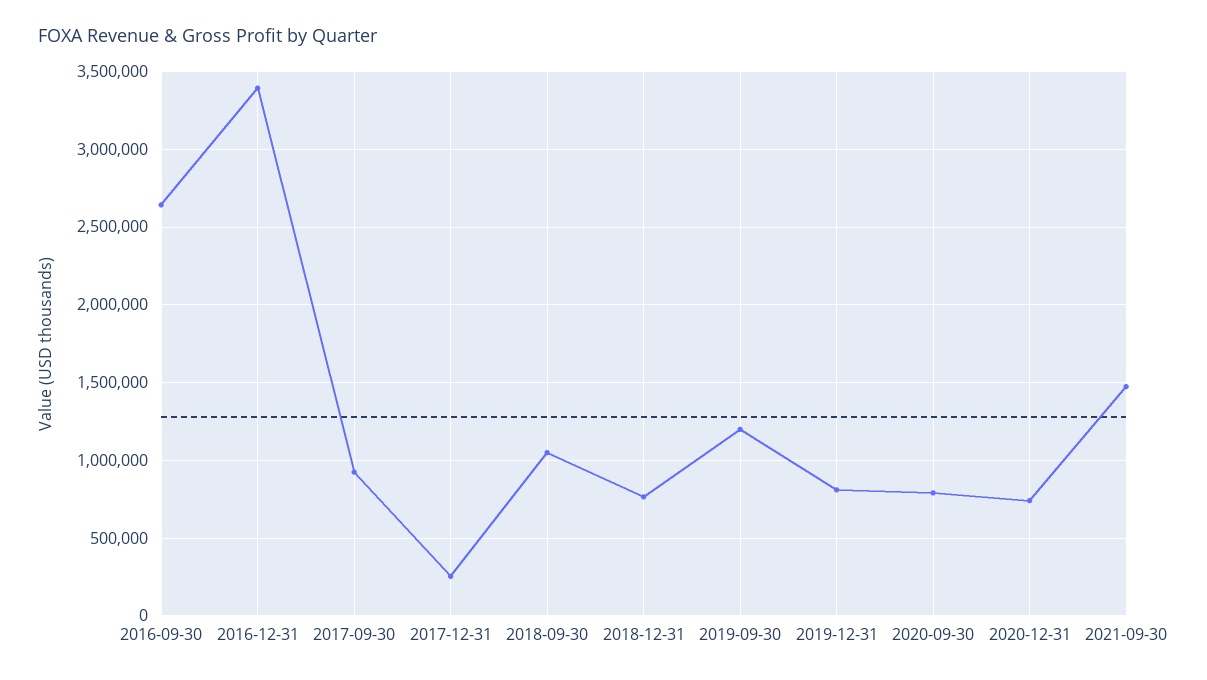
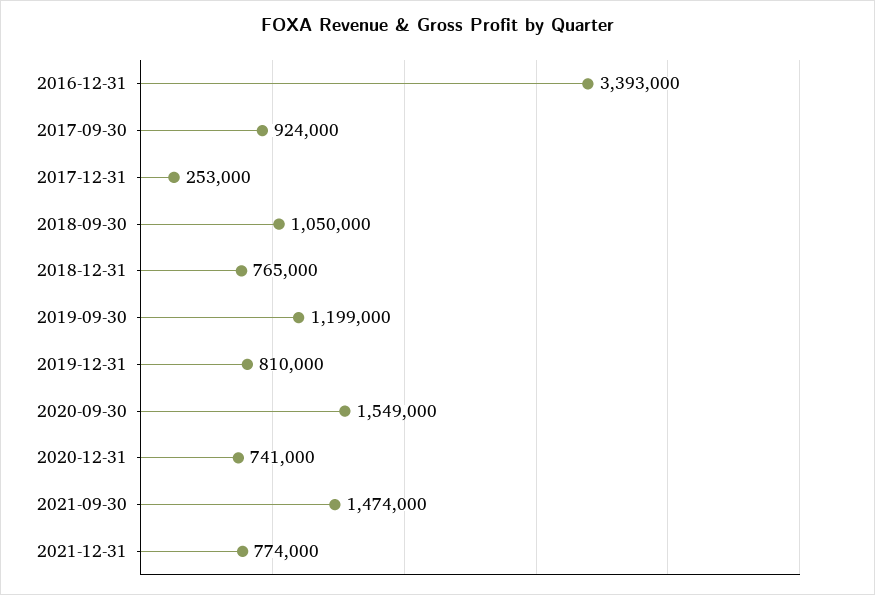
2016-09-30: 2650000 -> none
2020-09-30: 800000 -> 1549000
2021-12-31: none -> 774000

